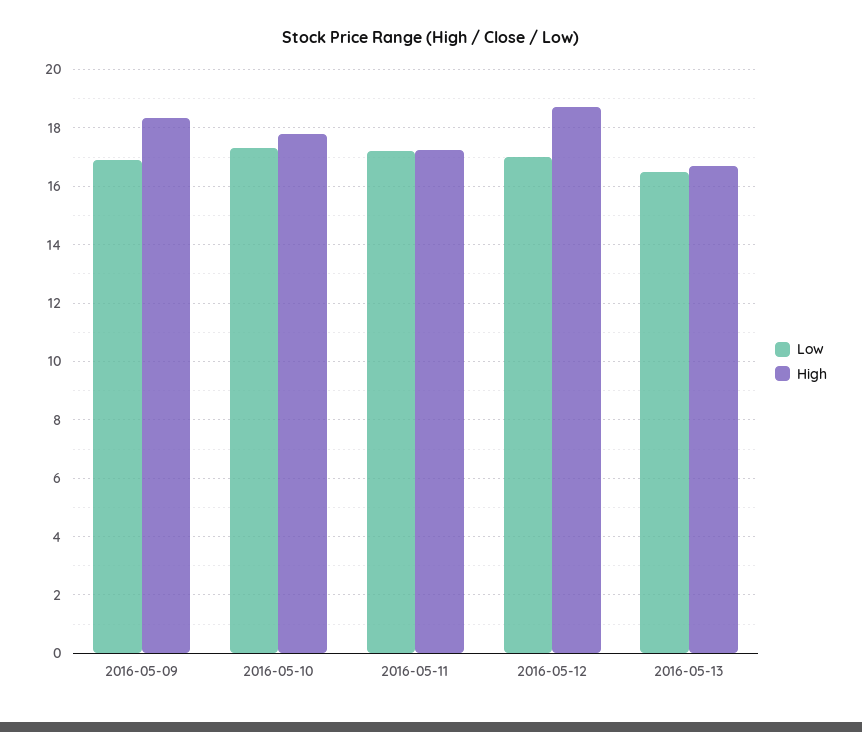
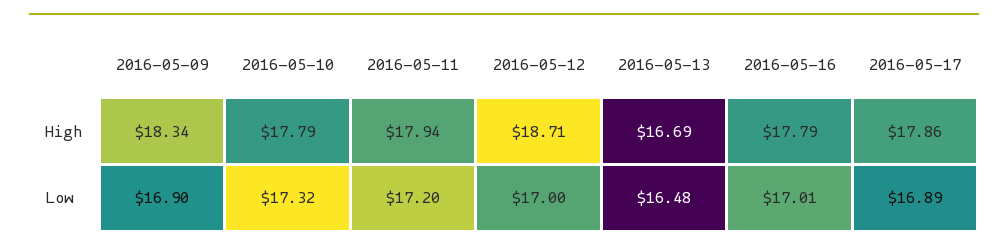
High, 2016-05-11: 17.25 -> 17.94
High, 2016-05-16: none -> 17.79
High, 2016-05-17: none -> 17.86
Low, 2016-05-16: none -> 17.01
Low, 2016-05-17: none -> 16.89

